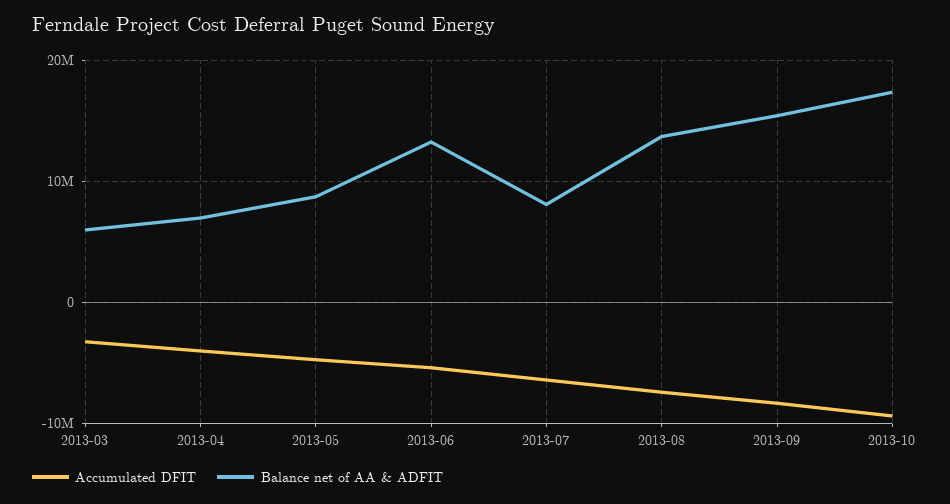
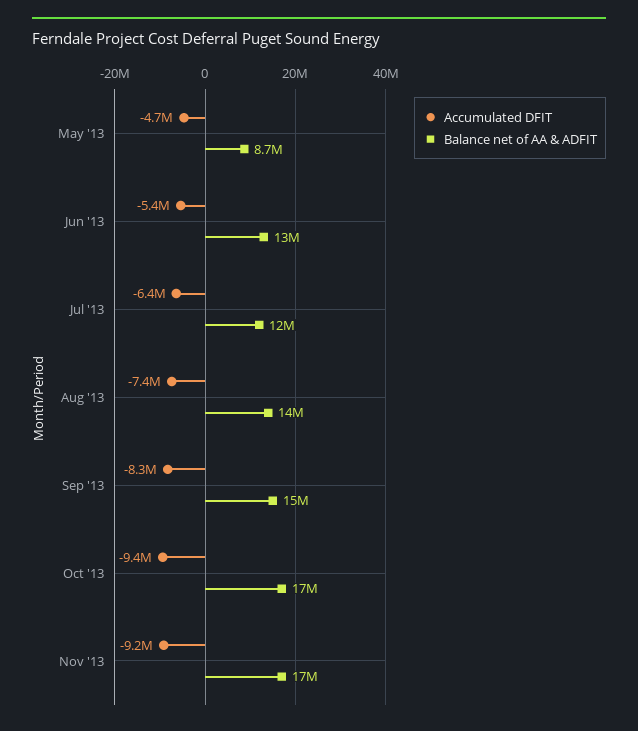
Accumulated DFIT, 2013-03: -3000000 -> none
Balance net of AA & ADFIT, 2013-03: 6000000 -> none
Accumulated DFIT, 2013-04: -4000000 -> none
Balance net of AA & ADFIT, 2013-04: 7000000 -> none
Balance net of AA & ADFIT, 2013-07: 8000000 -> 12000000
Accumulated DFIT, Nov '13: none -> -9200000
Balance net of AA & ADFIT, Nov '13: none -> 17000000

